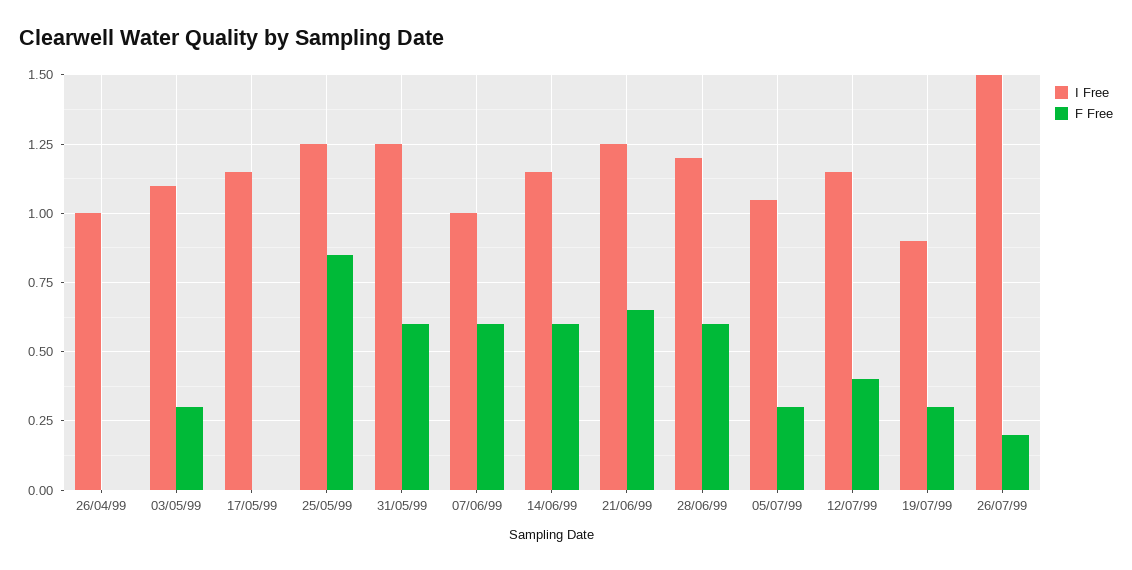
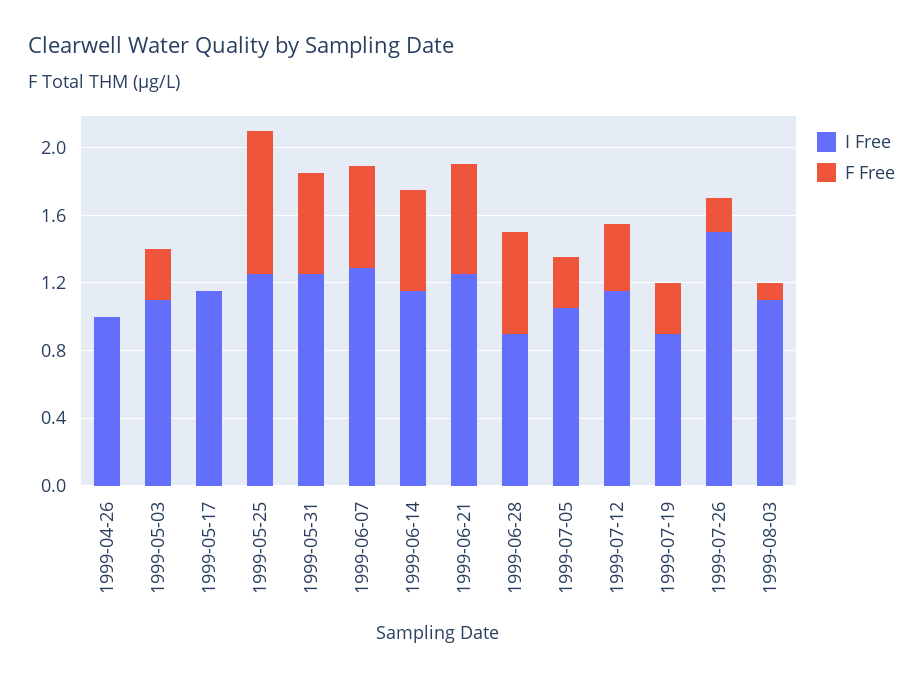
I Free, 07/06/99: 1 -> 1.3
I Free, 28/06/99: 1.2 -> 0.9
I Free, 1999-08-03: none -> 1.1
F Free, 1999-08-03: none -> 0.1

